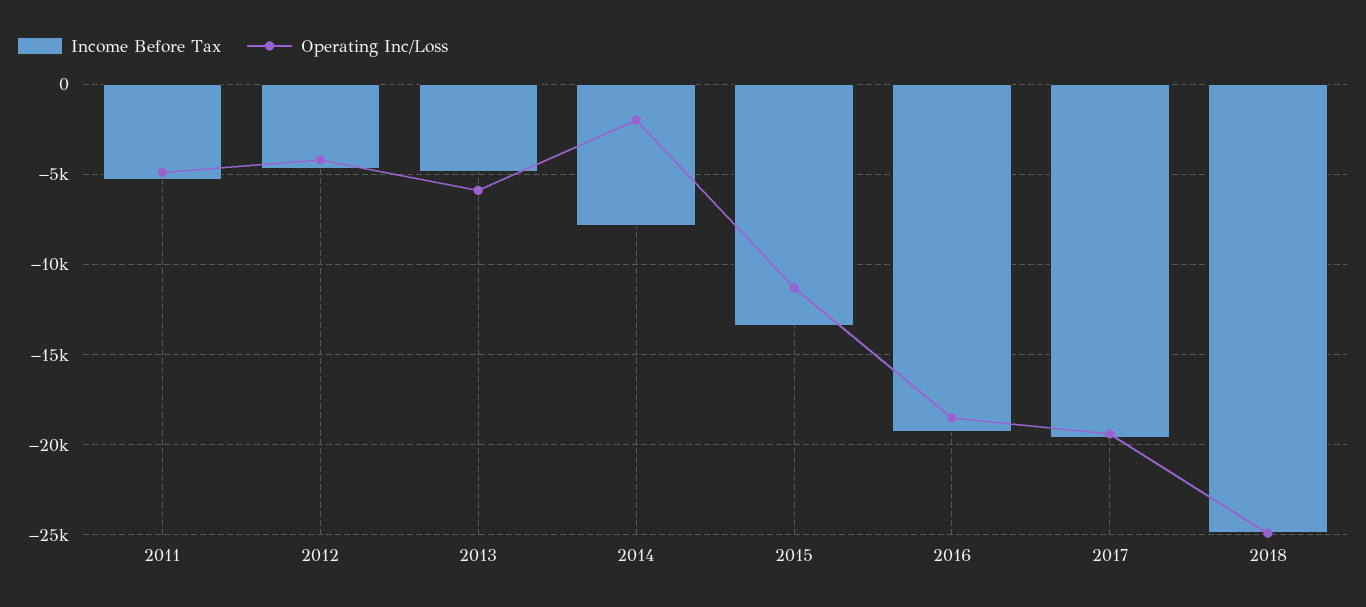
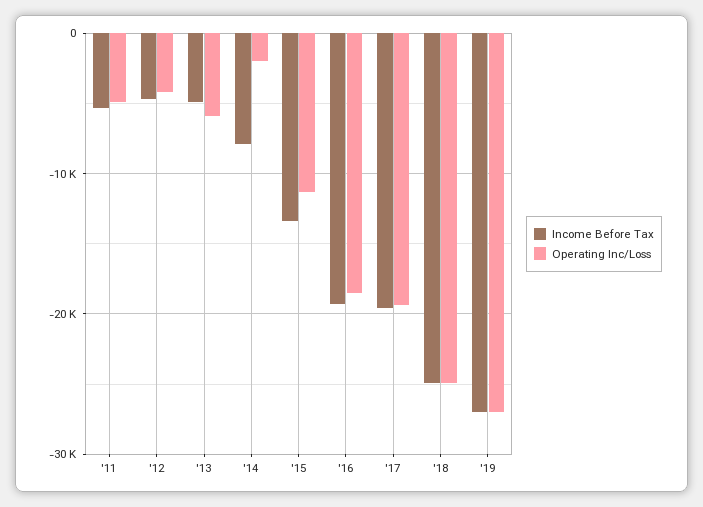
Income Before Tax, '19: none -> -27000
Operating Inc/Loss, '19: none -> -27000

